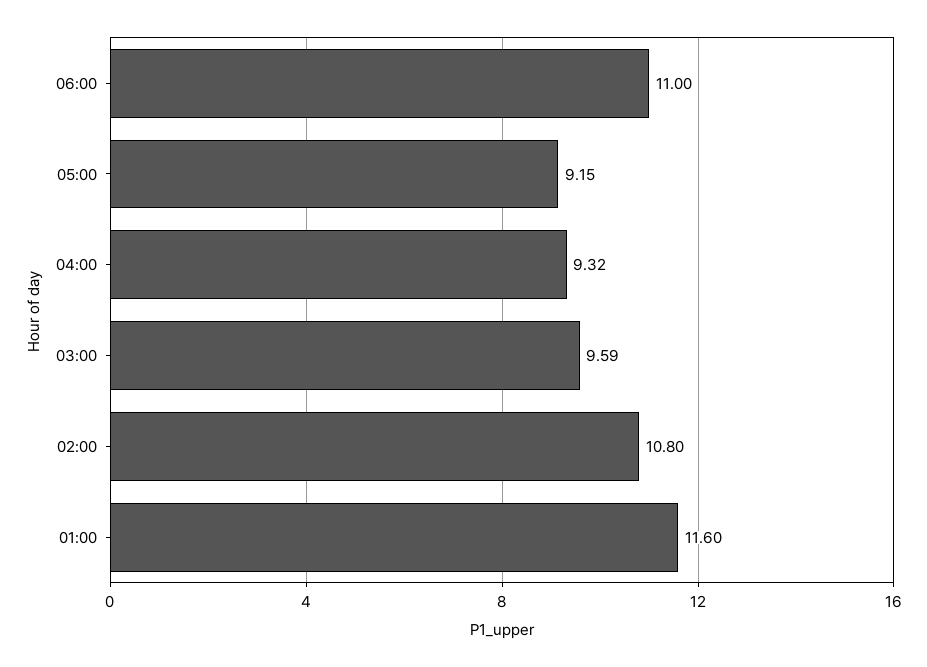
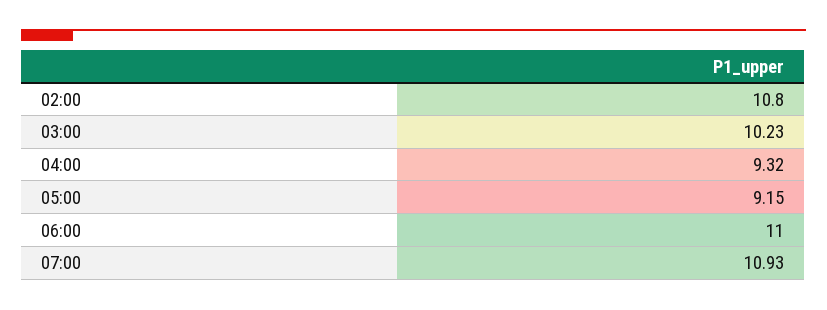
03:00: 9.59 -> 10.23
01:00: 11.6 -> none
07:00: none -> 10.93

